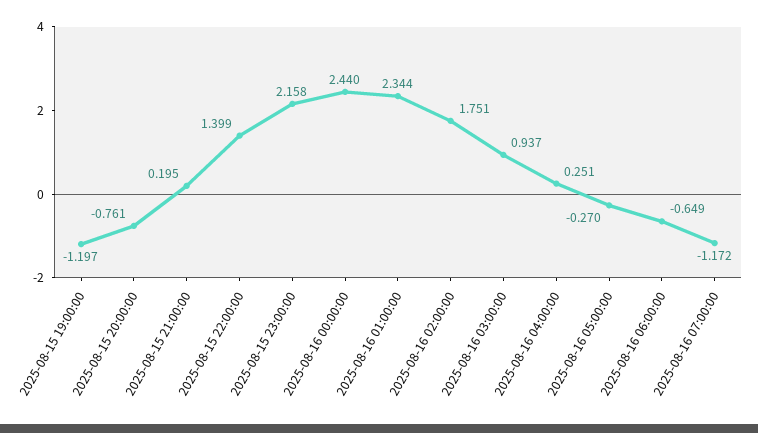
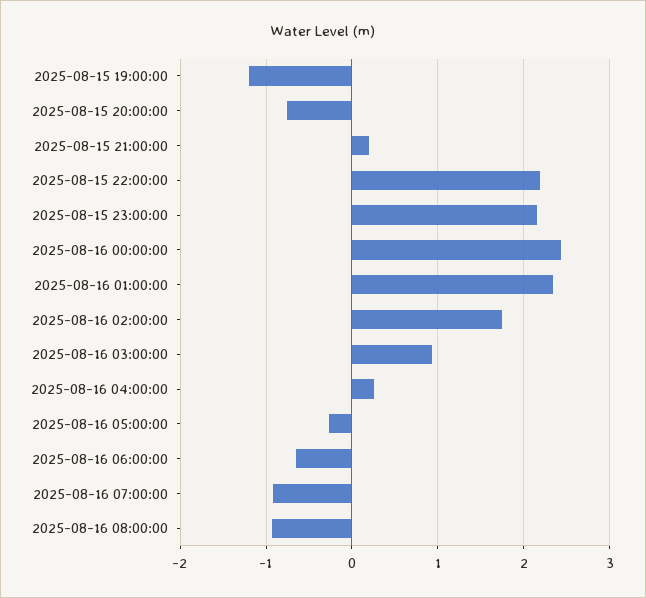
2025-08-15 22:00:00: 1.399 -> 2.2
2025-08-16 07:00:00: -1.172 -> -0.9
2025-08-16 08:00:00: none -> -0.9

